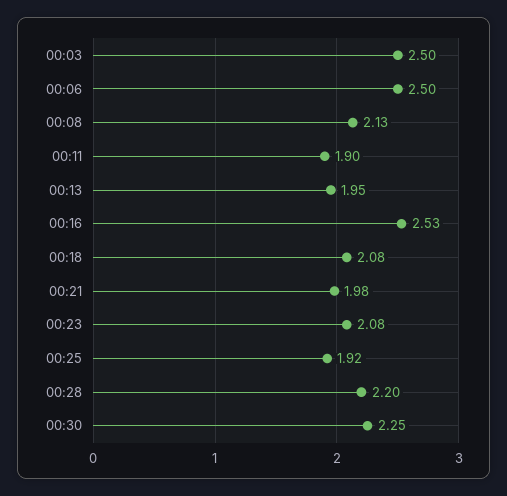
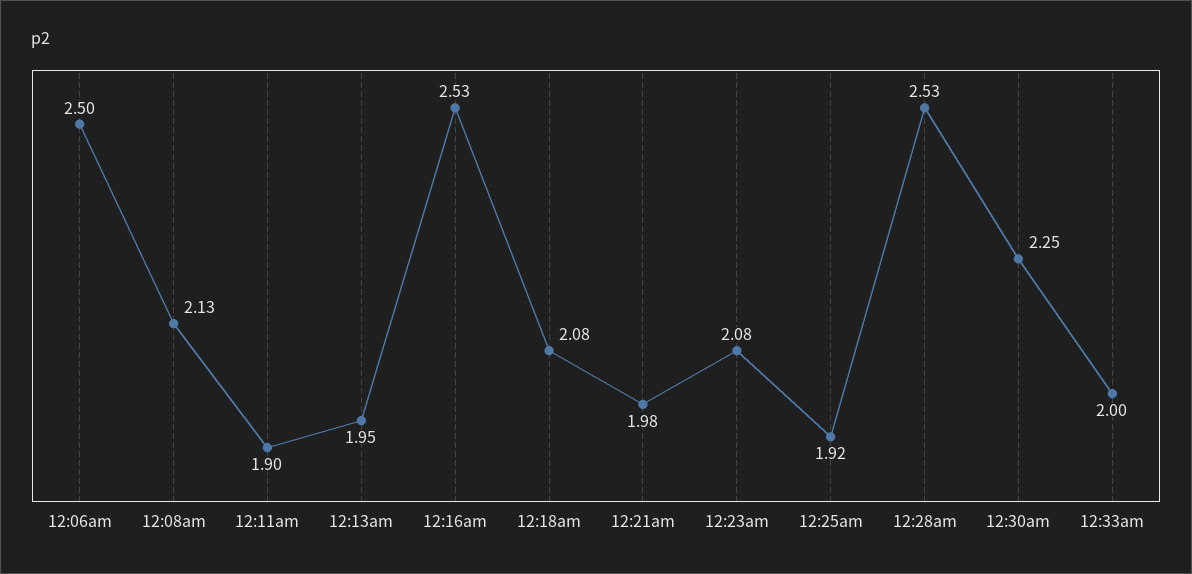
00:03: 2.5 -> none
00:28: 2.2 -> 2.53
12:33am: none -> 2

